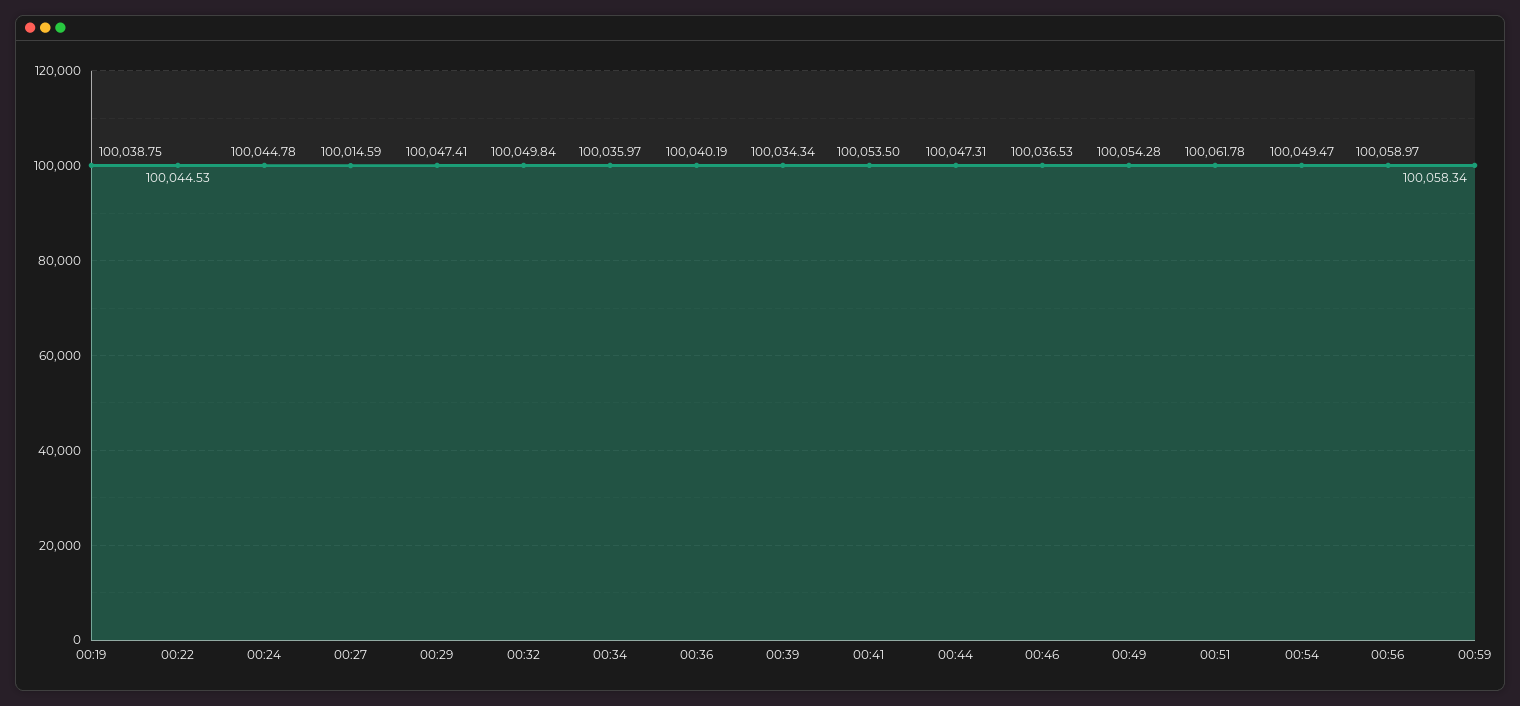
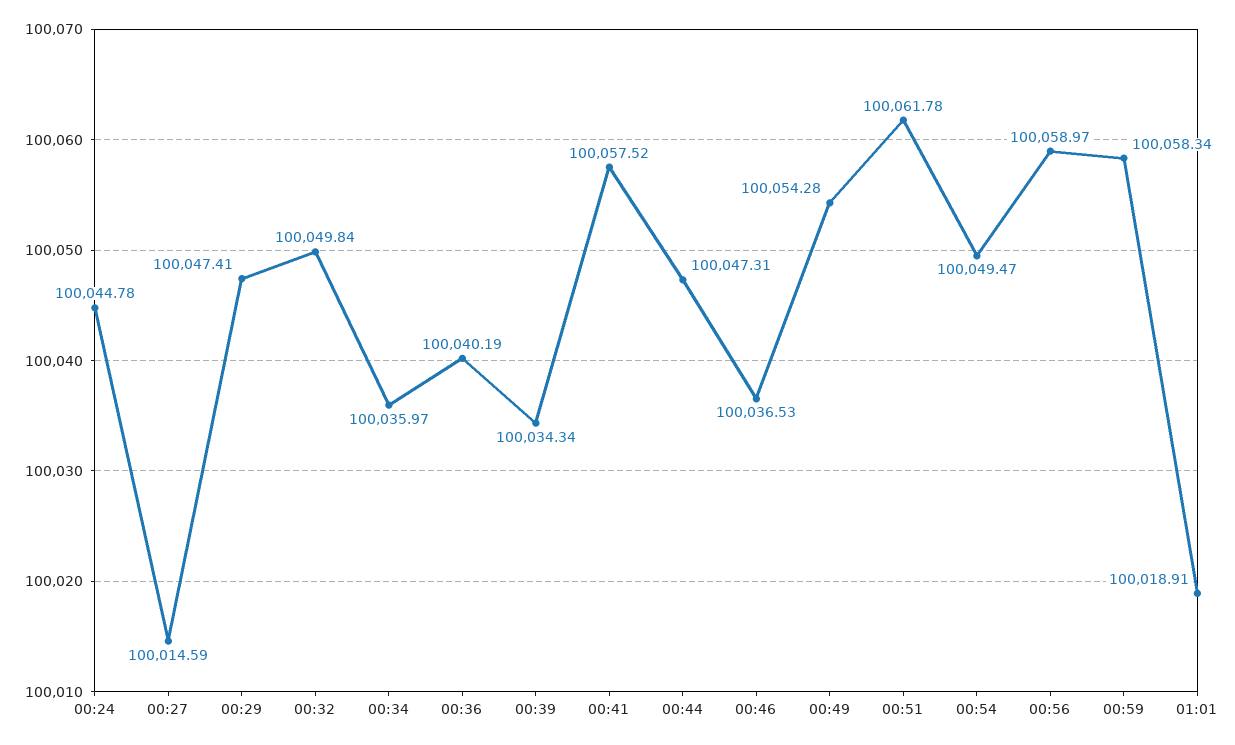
00:19: 100038.75 -> none
00:22: 100044.53 -> none
00:41: 100053.5 -> 100057.52
01:01: none -> 100018.91

